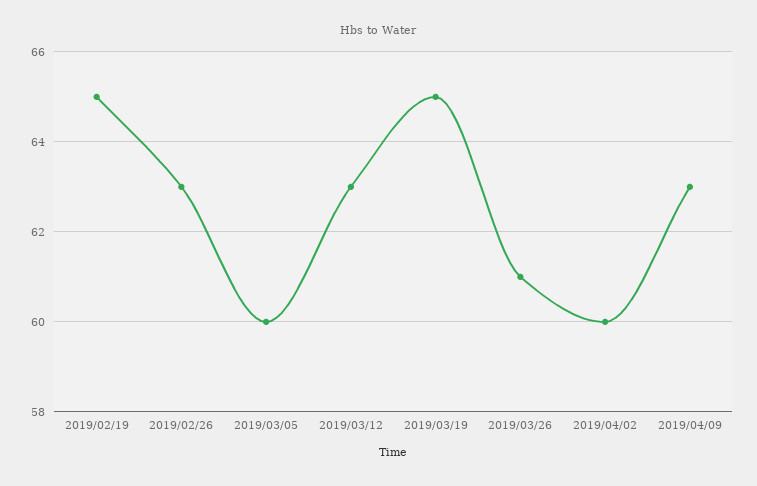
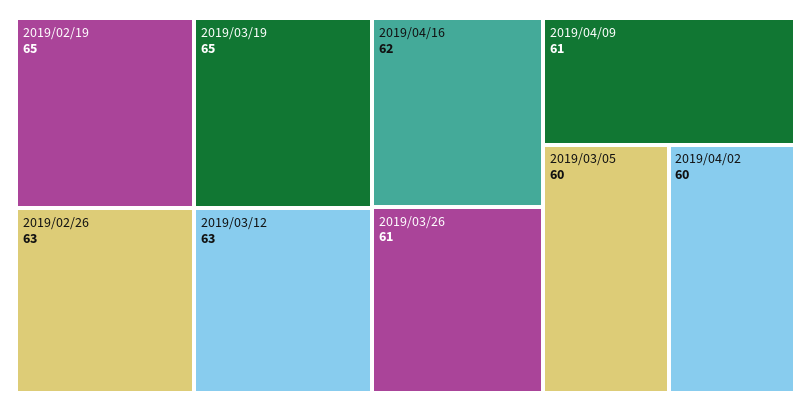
2019/04/09: 63 -> 61
2019/04/16: none -> 62

